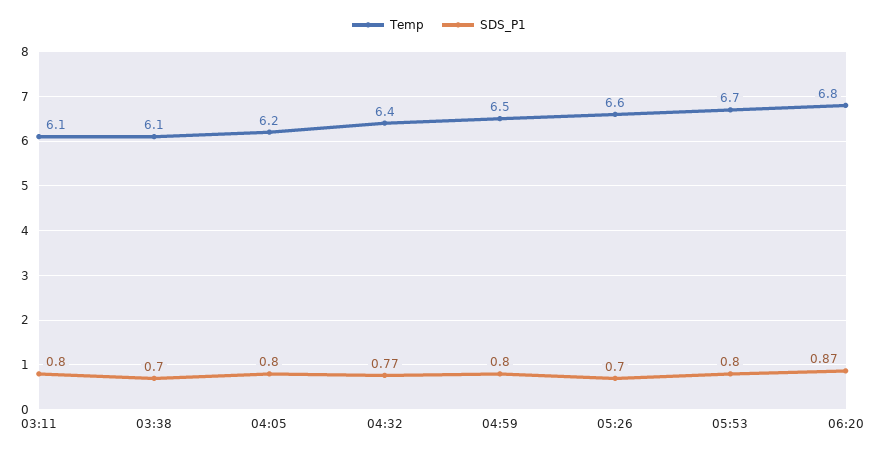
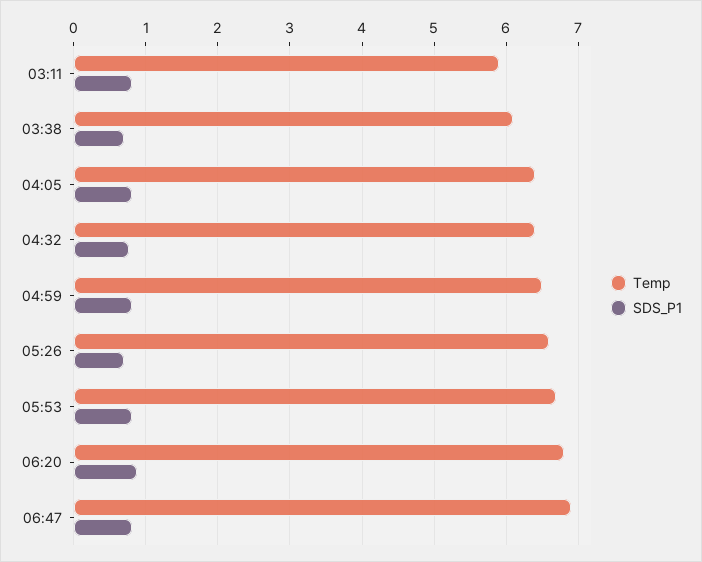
Temp, 03:11: 6.1 -> 5.9
Temp, 04:05: 6.2 -> 6.4
Temp, 06:47: none -> 6.9
SDS_P1, 06:47: none -> 0.8

